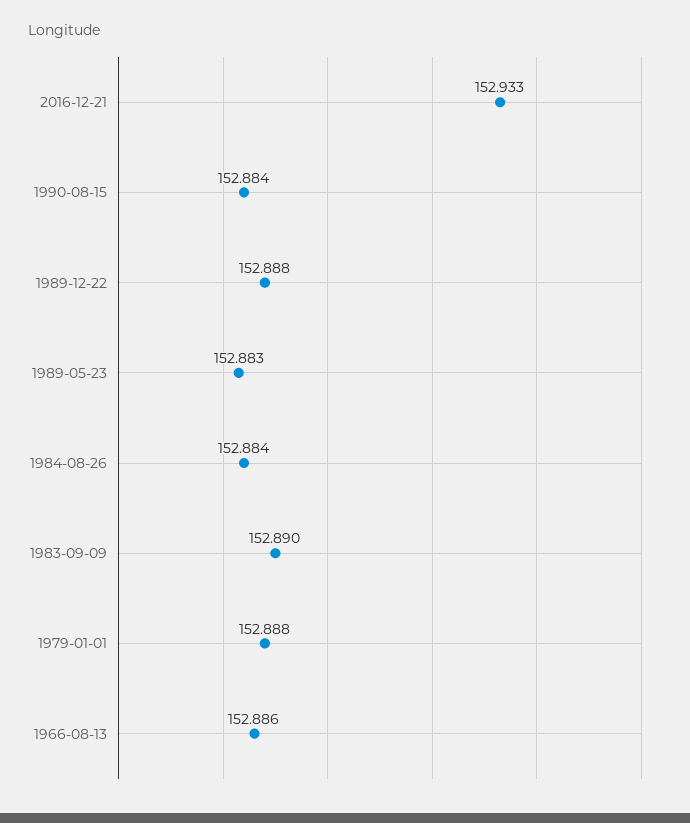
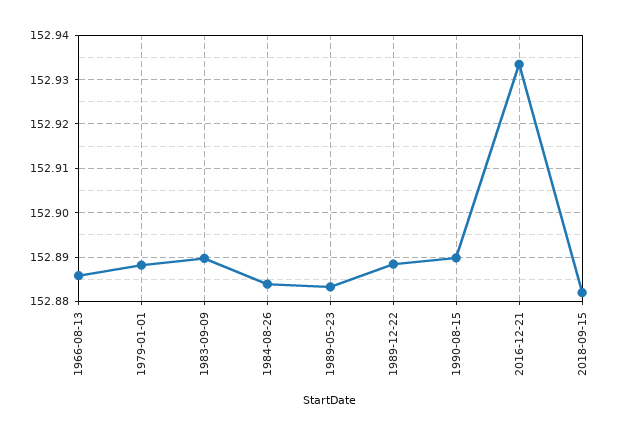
1990-08-15: 152.884 -> 152.89
2018-09-15: none -> 152.882

